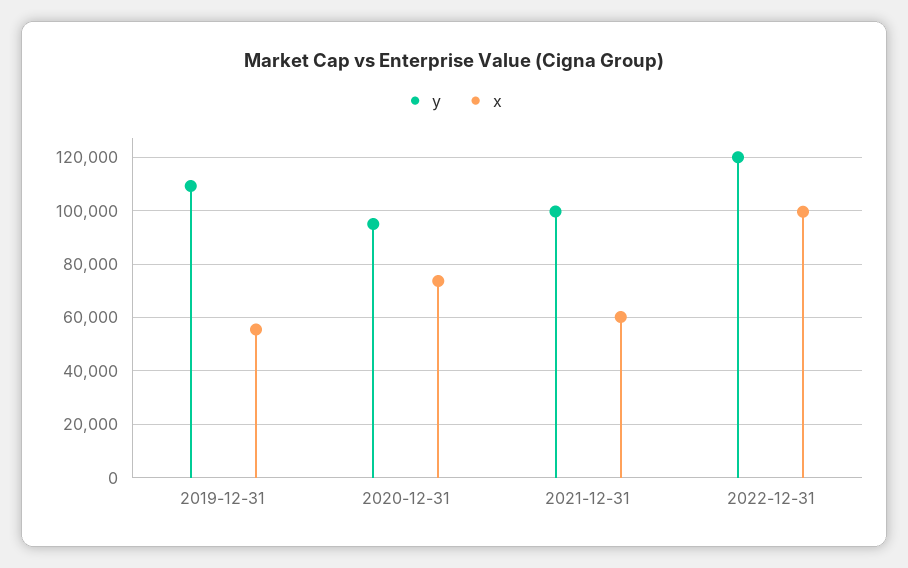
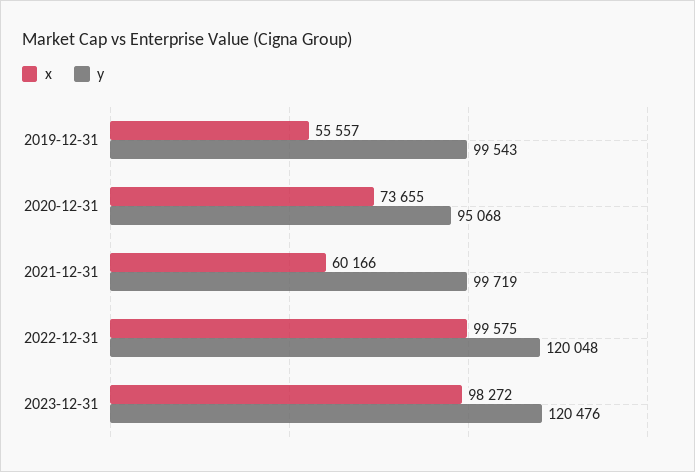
y, 2019-12-31: 110000 -> 99543
x, 2023-12-31: none -> 98272
y, 2023-12-31: none -> 120476

